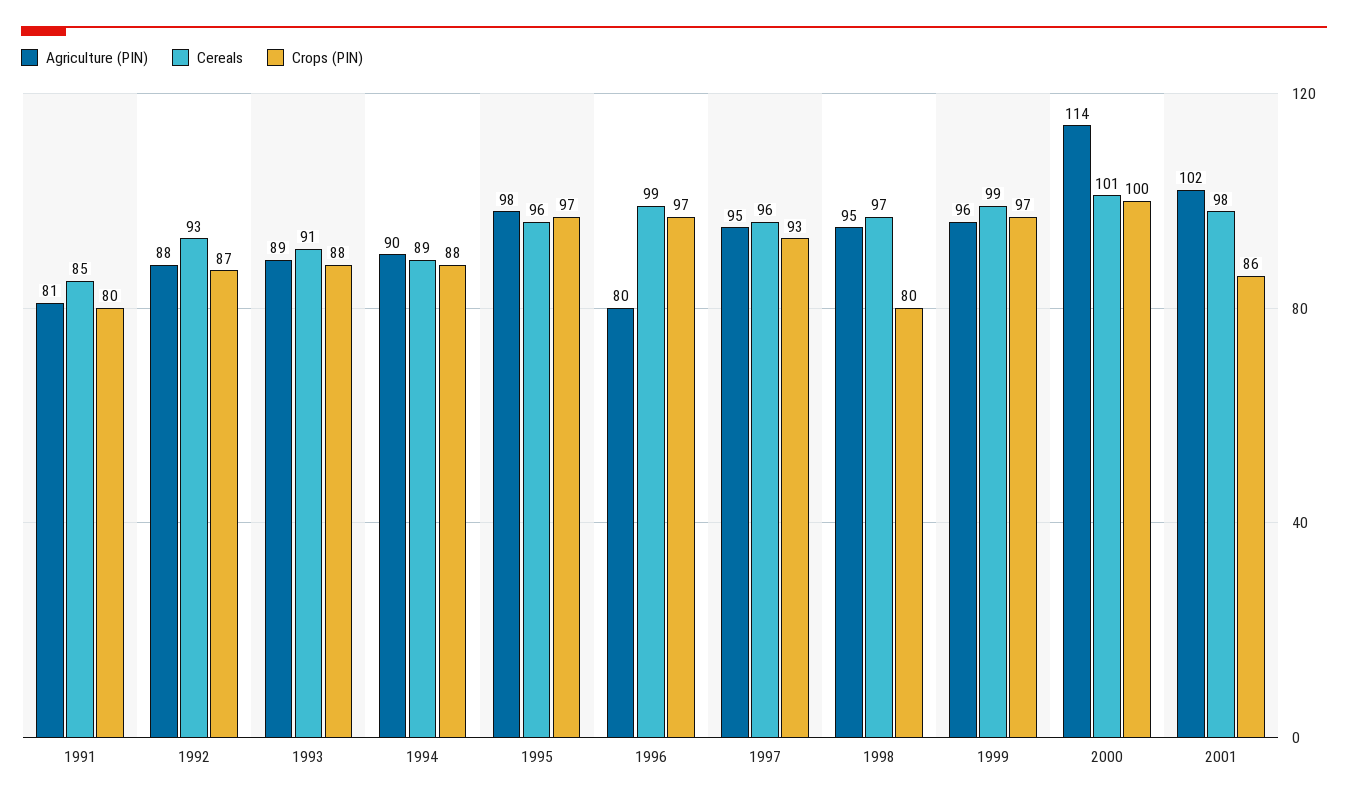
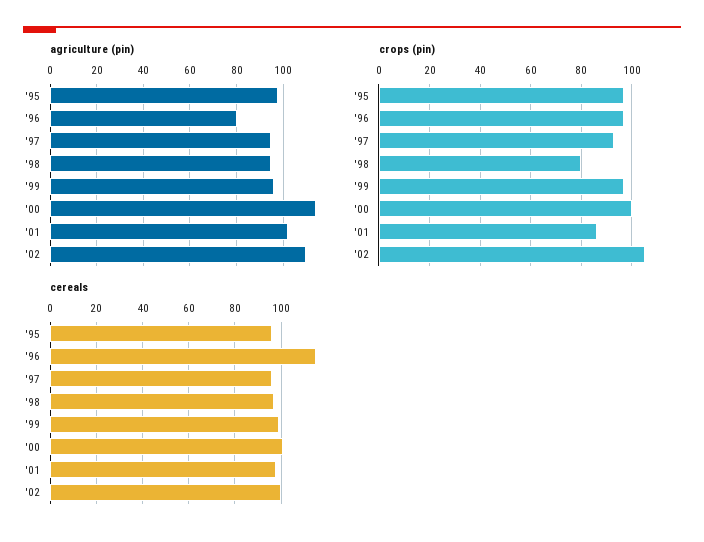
Agriculture (PIN), 1991: 81 -> none
Cereals, 1991: 85 -> none
Crops (PIN), 1991: 80 -> none
Agriculture (PIN), 1992: 88 -> none
Cereals, 1992: 93 -> none
Crops (PIN), 1992: 87 -> none
Agriculture (PIN), 1993: 89 -> none
Cereals, 1993: 91 -> none
Crops (PIN), 1993: 88 -> none
Agriculture (PIN), 1994: 90 -> none
Cereals, 1994: 89 -> none
Crops (PIN), 1994: 88 -> none
Cereals, 1996: 99 -> 115
Agriculture (PIN), '02: none -> 110
Crops (PIN), '02: none -> 105
Cereals, '02: none -> 100

